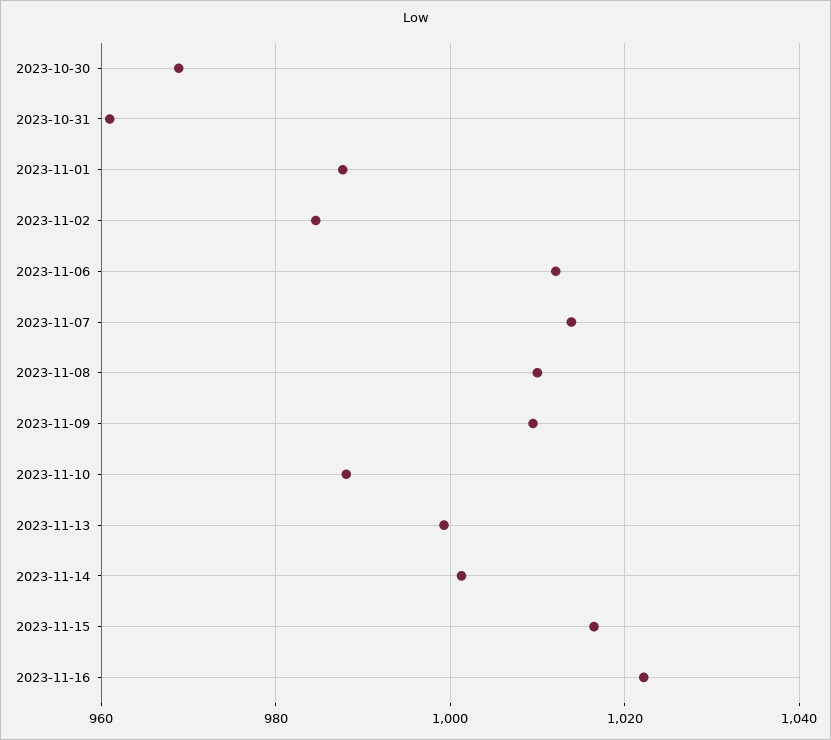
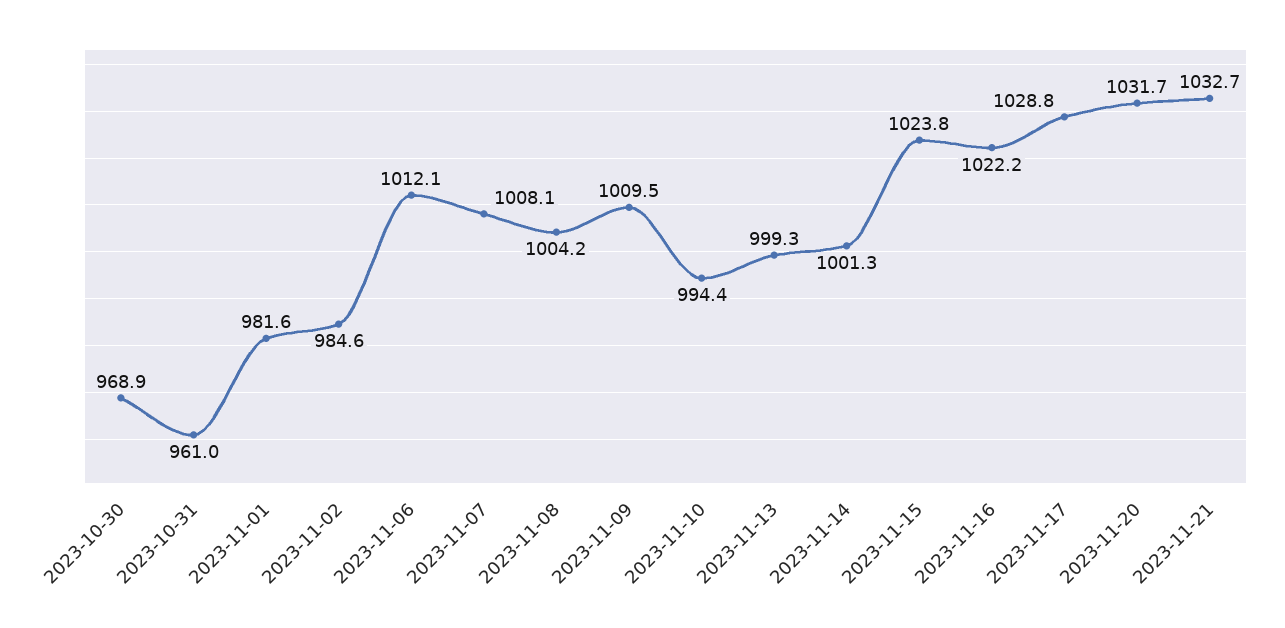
2023-11-01: 988 -> 981.6
2023-11-07: 1014 -> 1008.1
2023-11-08: 1010 -> 1004.2
2023-11-10: 988 -> 994.4
2023-11-15: 1016 -> 1023.8
2023-11-17: none -> 1028.8
2023-11-20: none -> 1031.7
2023-11-21: none -> 1032.7

